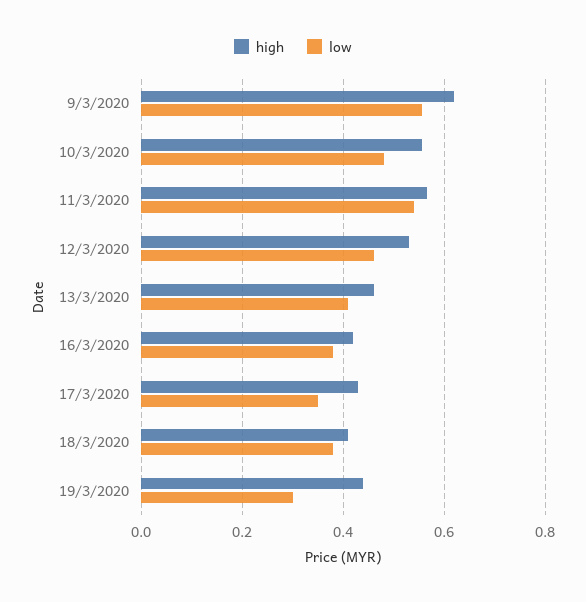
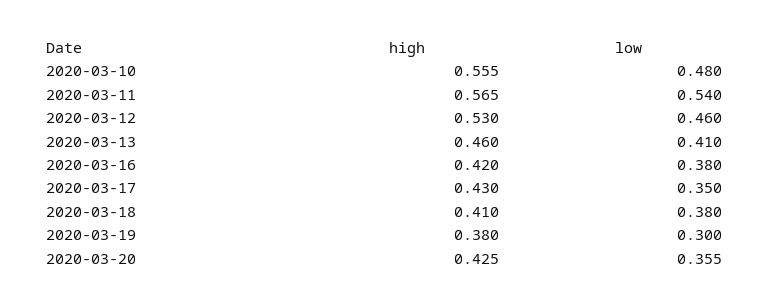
high, 9/3/2020: 0.62 -> none
low, 9/3/2020: 0.56 -> none
high, 19/3/2020: 0.44 -> 0.38
high, 2020-03-20: none -> 0.425
low, 2020-03-20: none -> 0.355

